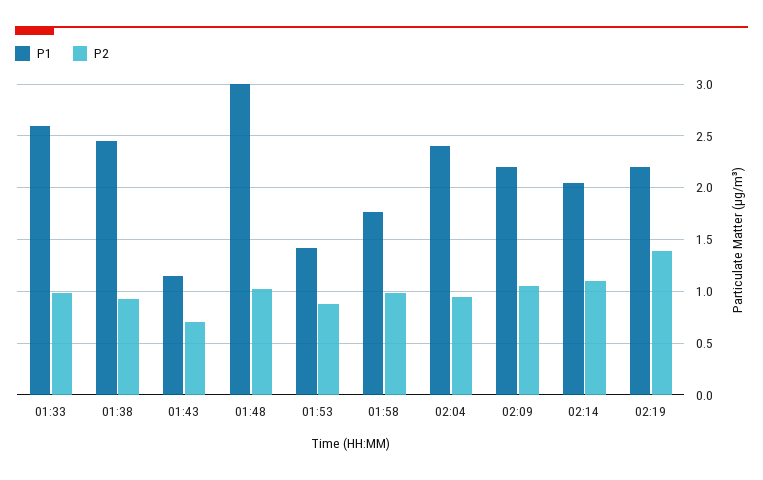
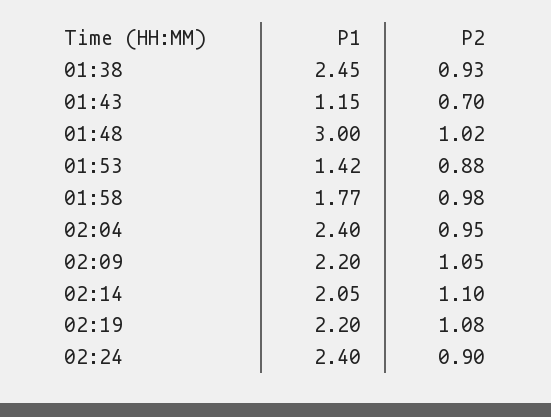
P1, 01:33: 2.6 -> none
P2, 01:33: 1 -> none
P2, 02:19: 1.4 -> 1.08
P1, 02:24: none -> 2.4
P2, 02:24: none -> 0.9

